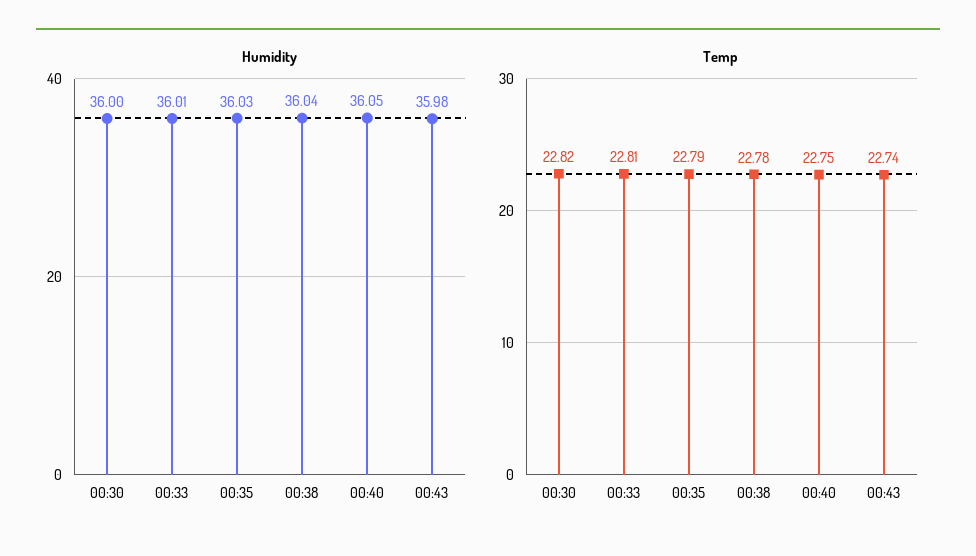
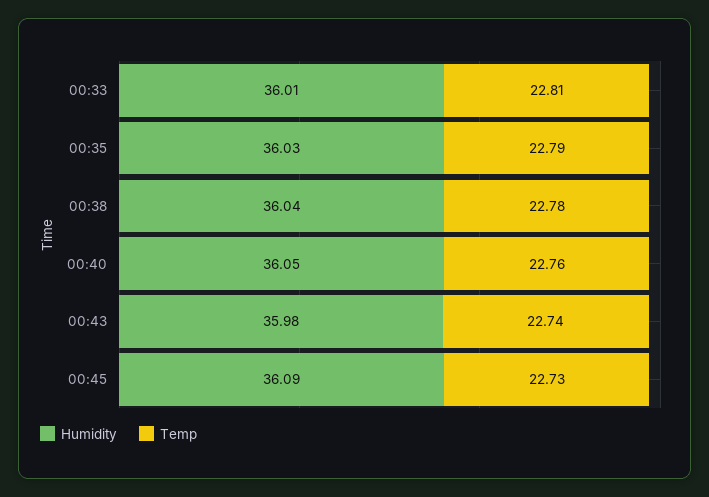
Humidity, 00:30: 36 -> none
Temp, 00:30: 22.82 -> none
Temp, 00:40: 22.75 -> 22.76
Humidity, 00:45: none -> 36.09
Temp, 00:45: none -> 22.73

